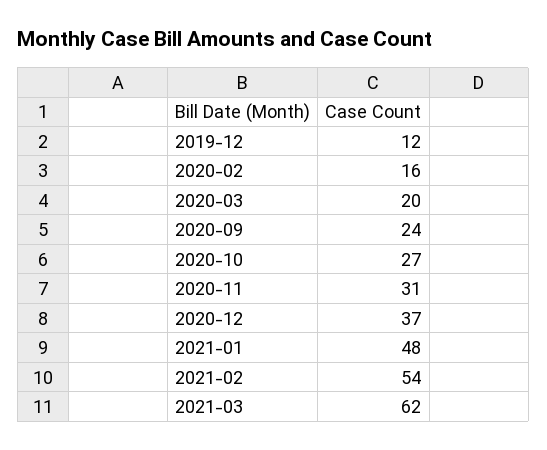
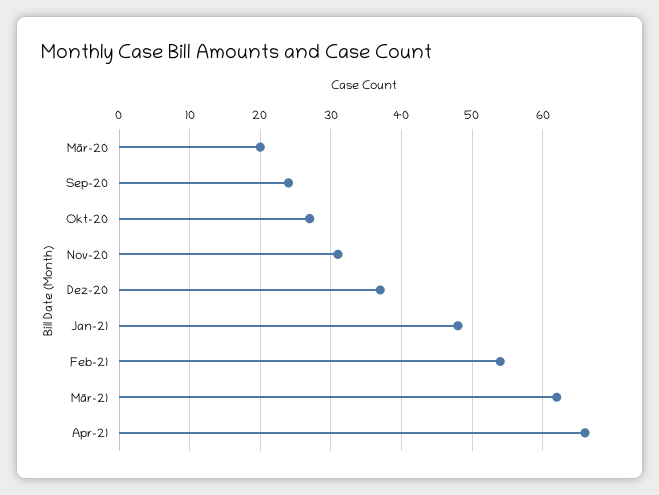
2019-12: 12 -> none
2020-02: 16 -> none
Apr-21: none -> 66

